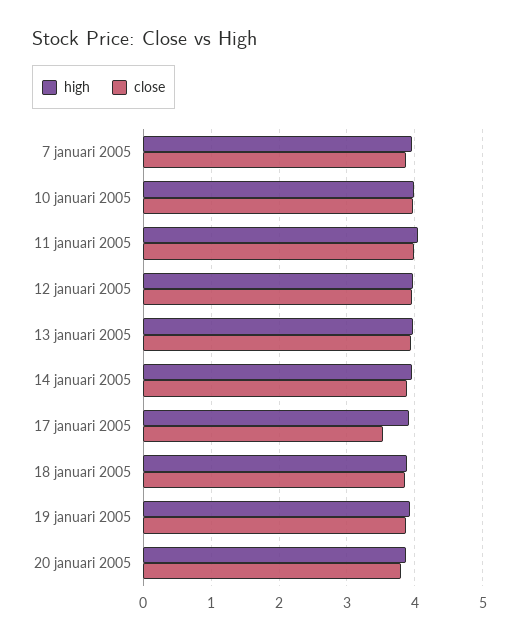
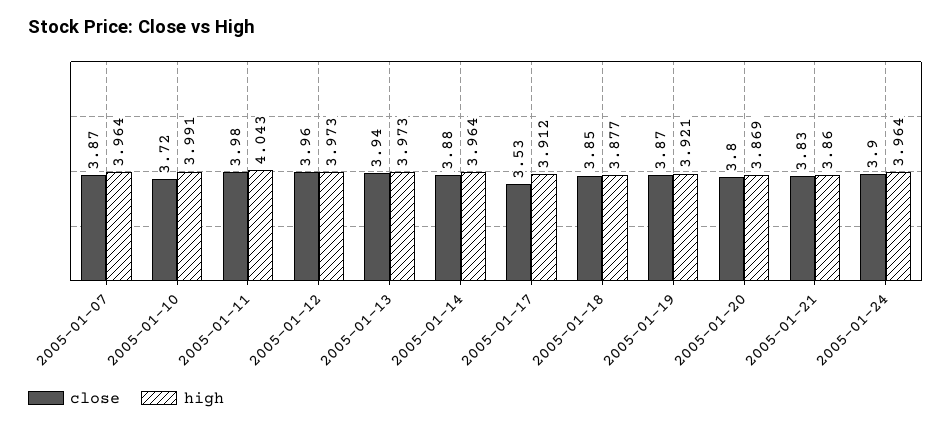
close, 10 januari 2005: 4 -> 3.72
close, 2005-01-21: none -> 3.83
high, 2005-01-21: none -> 3.86
close, 2005-01-24: none -> 3.9
high, 2005-01-24: none -> 3.964

